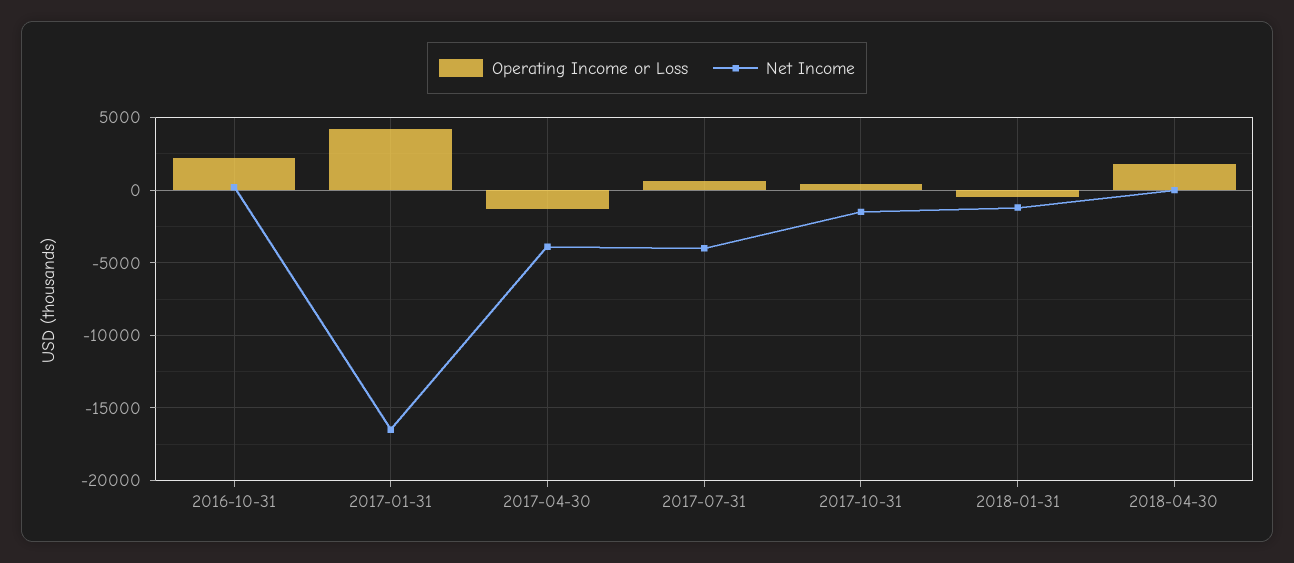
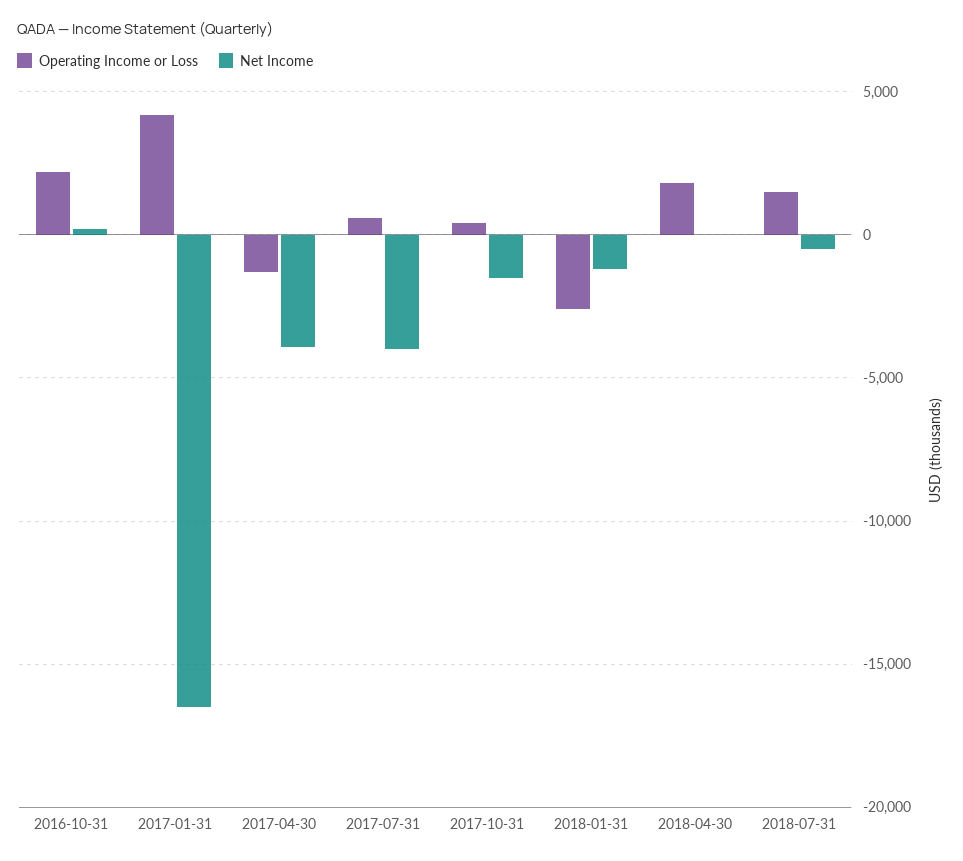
Operating Income or Loss, 2018-01-31: -500 -> -2500
Operating Income or Loss, 2018-07-31: none -> 1500
Net Income, 2018-07-31: none -> -500

